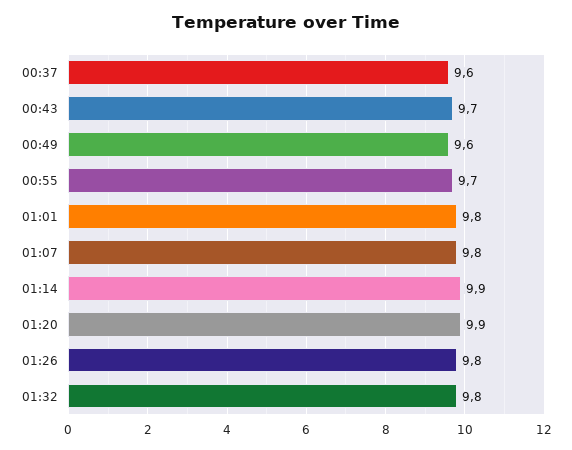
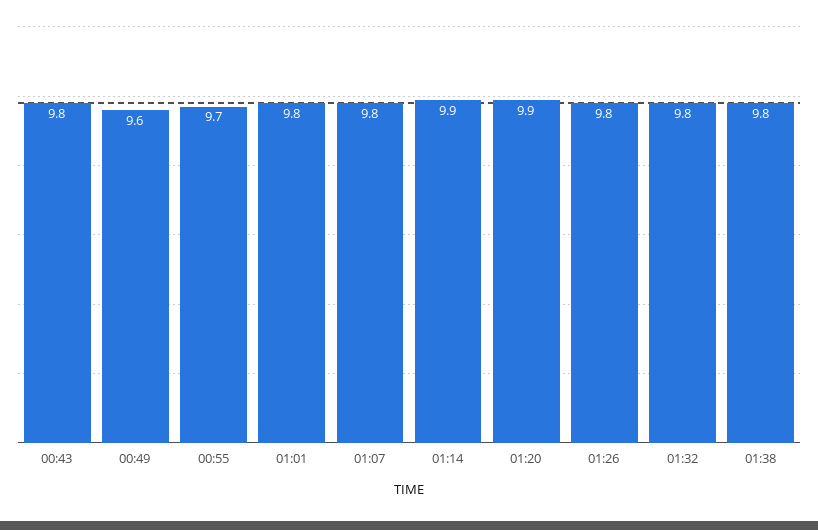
00:37: 9.6 -> none
00:43: 9.7 -> 9.8
01:38: none -> 9.8

